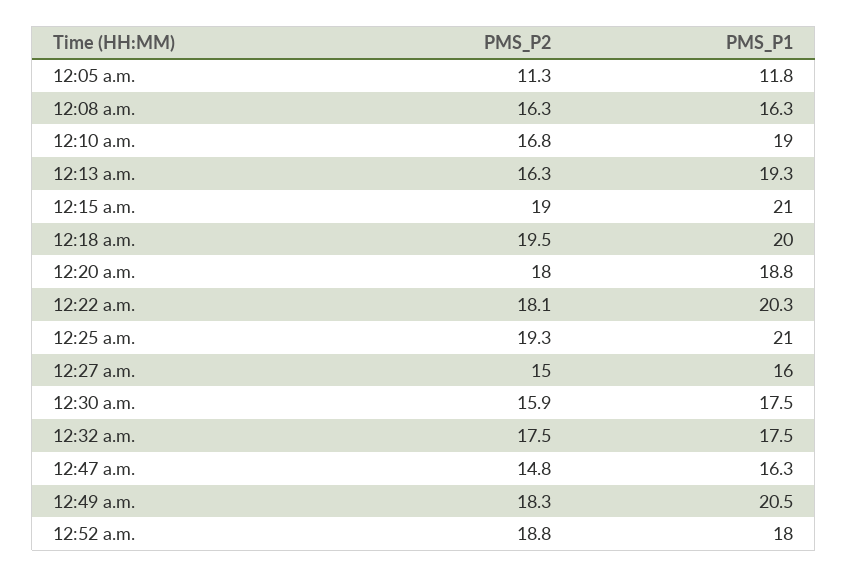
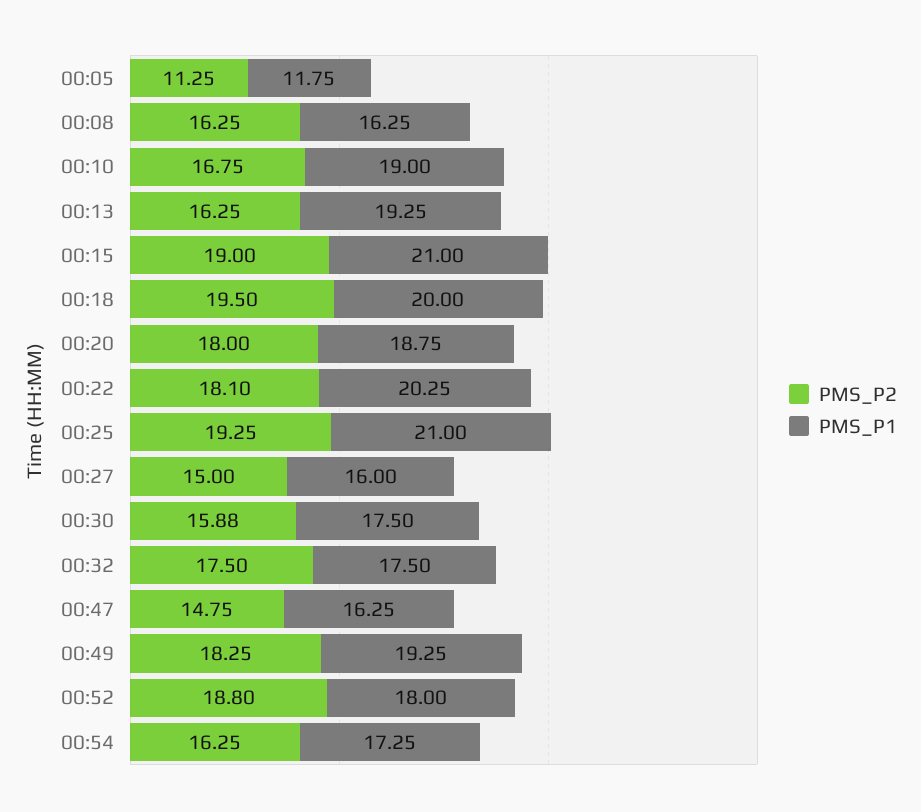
PMS_P1, 12:49 a.m.: 20.5 -> 19.25
PMS_P2, 00:54: none -> 16.25
PMS_P1, 00:54: none -> 17.25

